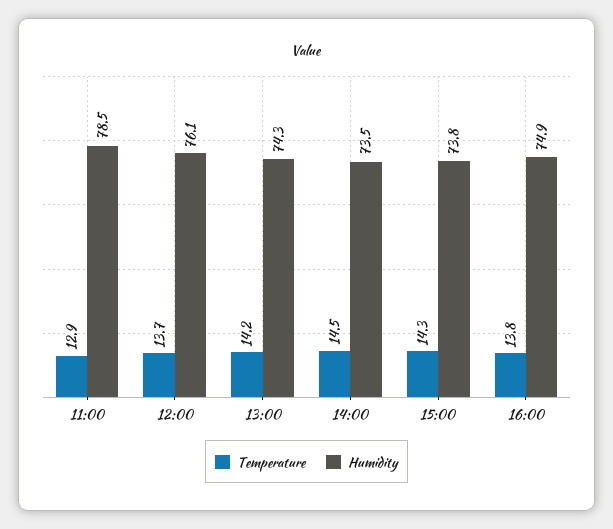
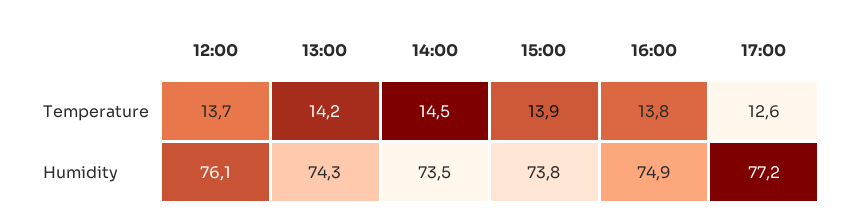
Temperature, 11:00: 12.9 -> none
Humidity, 11:00: 78.5 -> none
Temperature, 15:00: 14.3 -> 13.9
Temperature, 17:00: none -> 12.6
Humidity, 17:00: none -> 77.2

